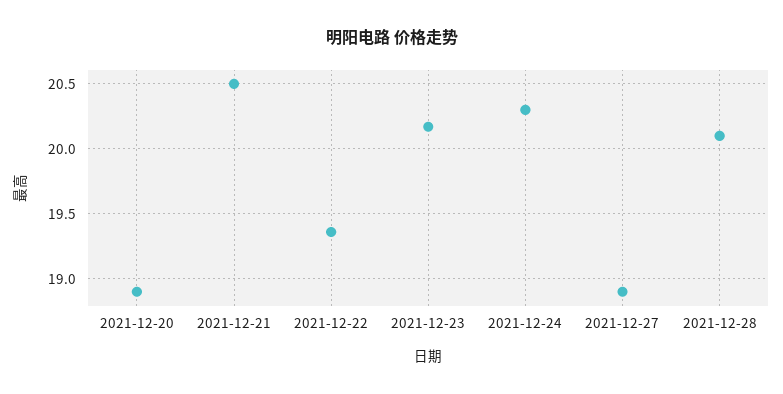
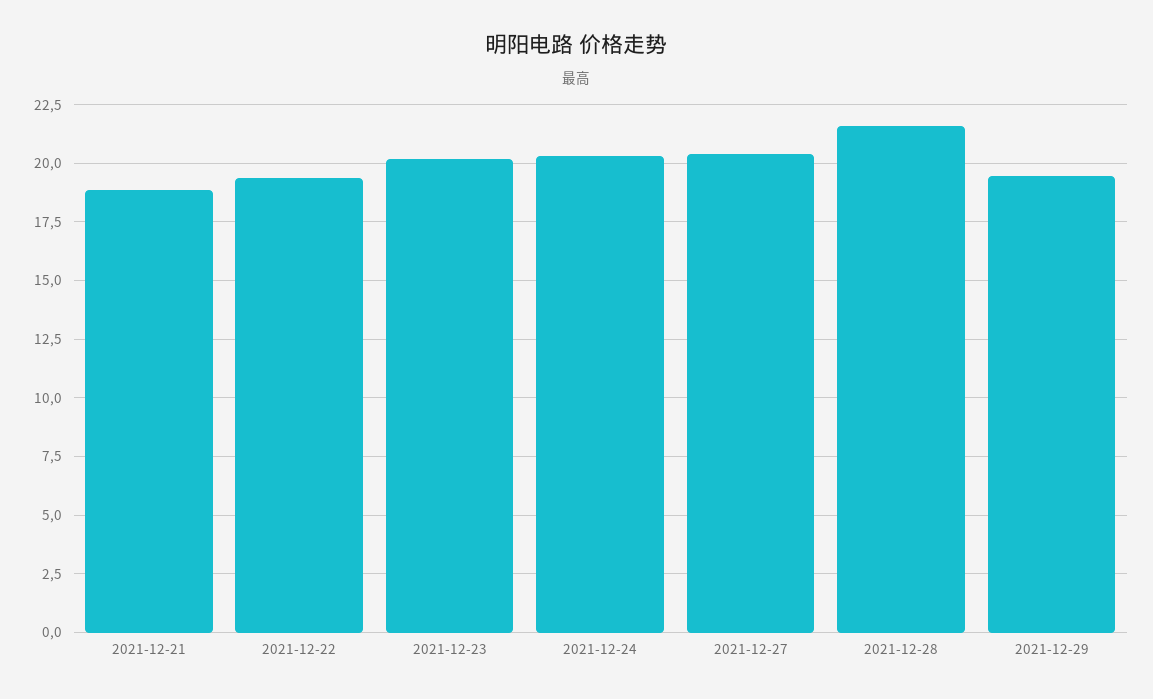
2021-12-20: 18.9 -> none
2021-12-21: 20.5 -> 19
2021-12-27: 18.9 -> 20.5
2021-12-28: 20.1 -> 21.5
2021-12-29: none -> 19.5

